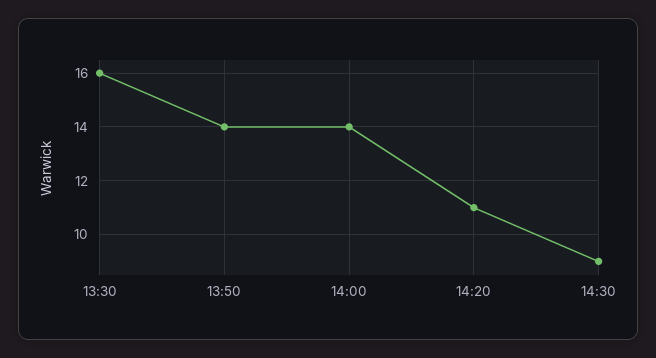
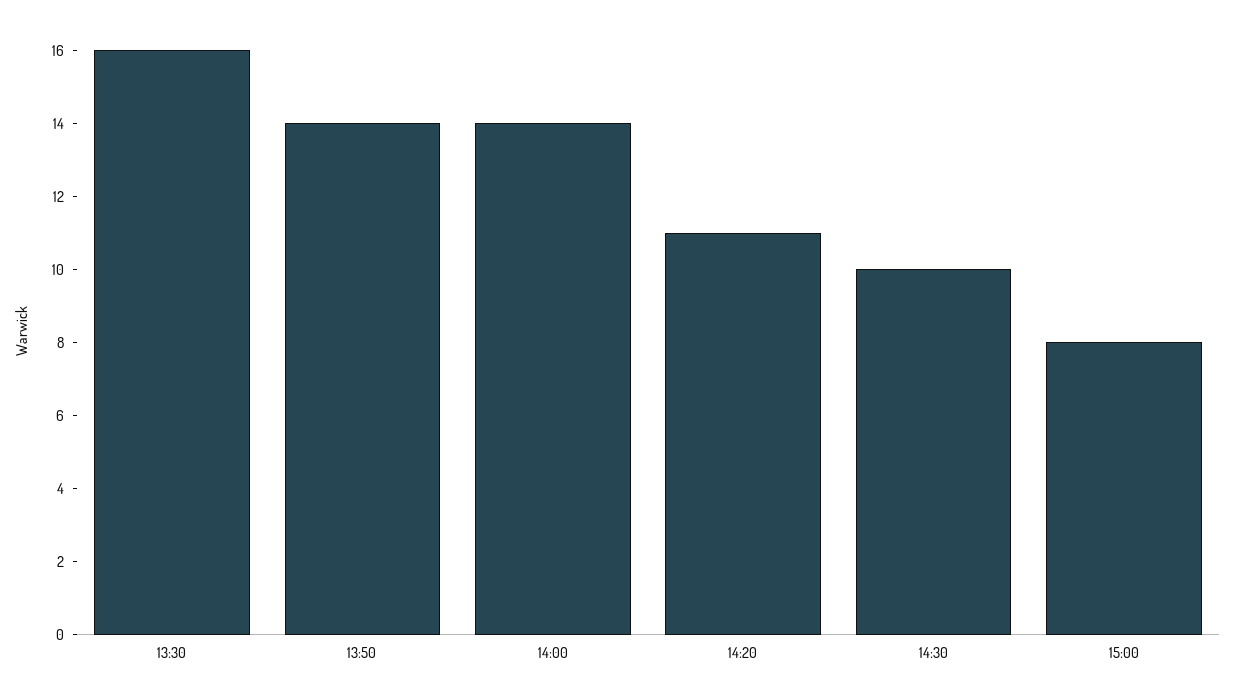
14:30: 9 -> 10
15:00: none -> 8

